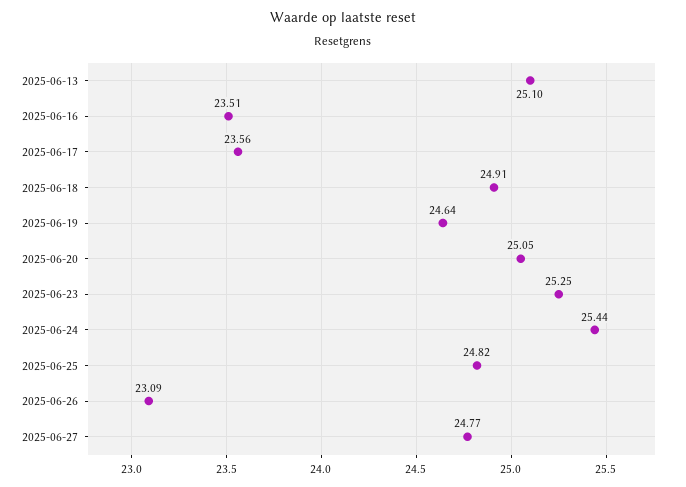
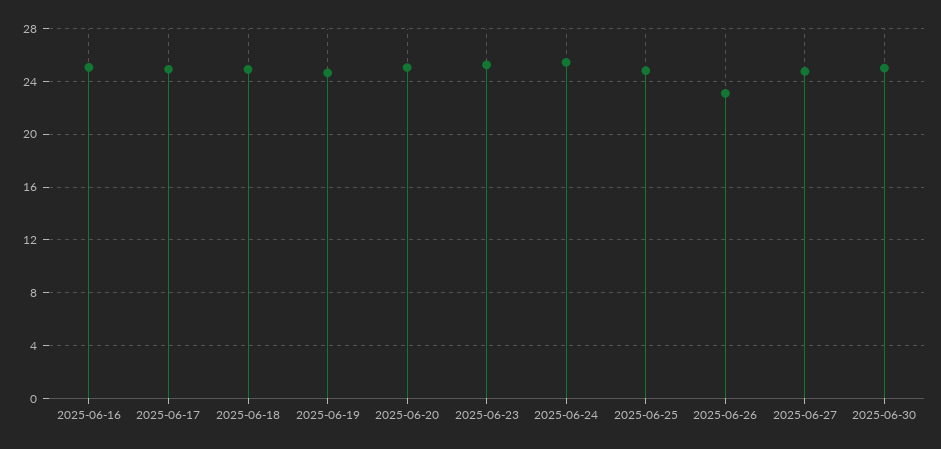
2025-06-13: 25.1 -> none
2025-06-16: 23.51 -> 25
2025-06-17: 23.56 -> 25
2025-06-30: none -> 25

